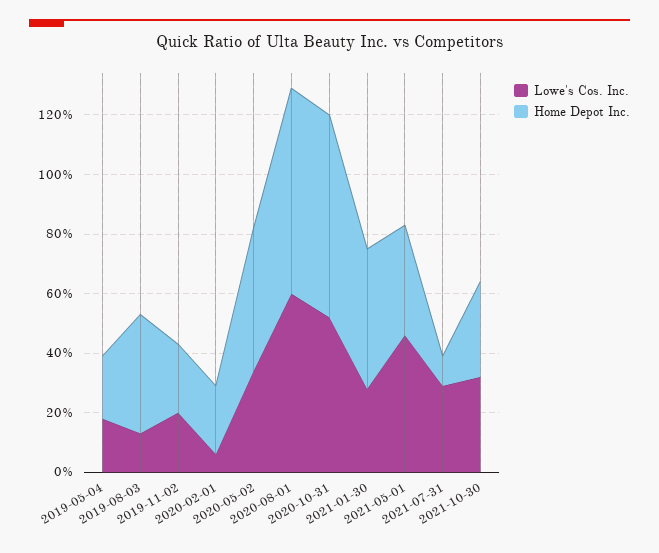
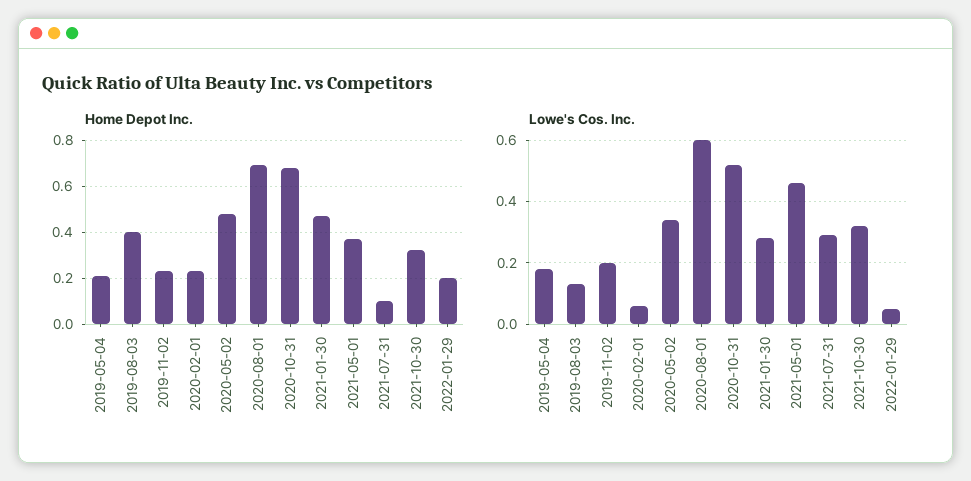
Home Depot Inc., 2022-01-29: none -> 0.2
Lowe's Cos. Inc., 2022-01-29: none -> 0.05

